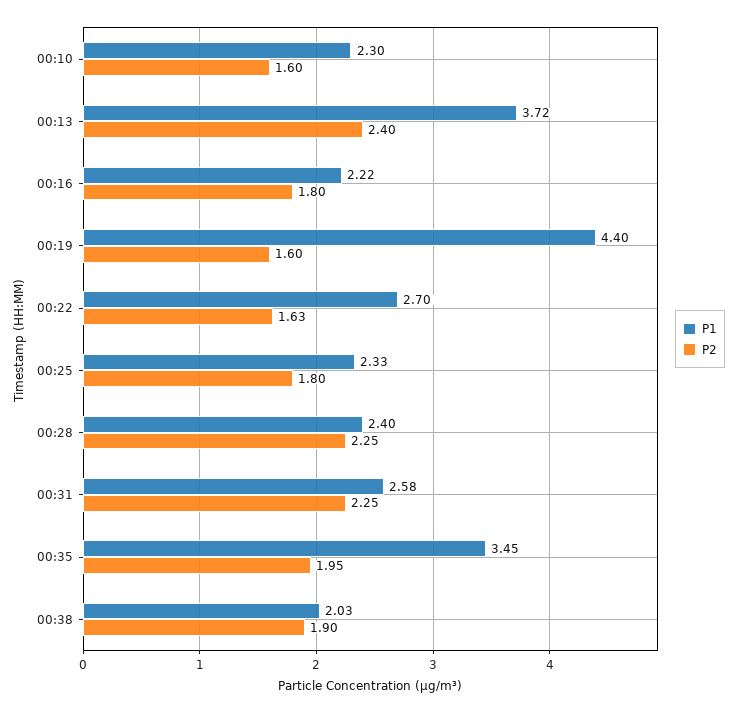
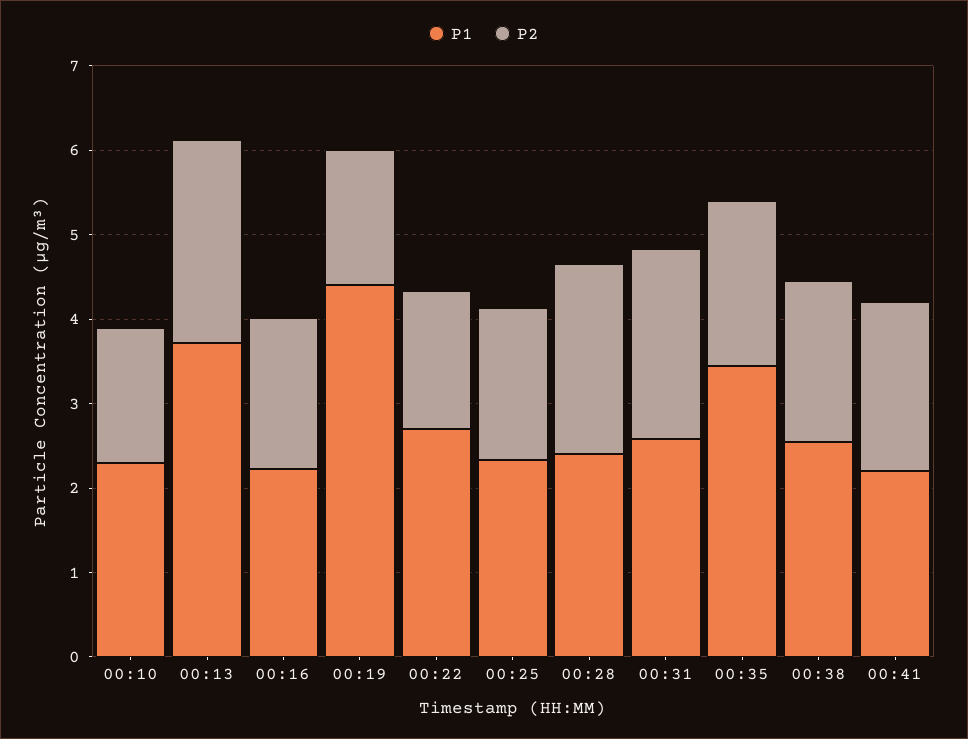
P1, 00:38: 2.03 -> 2.6
P1, 00:41: none -> 2.2
P2, 00:41: none -> 2

